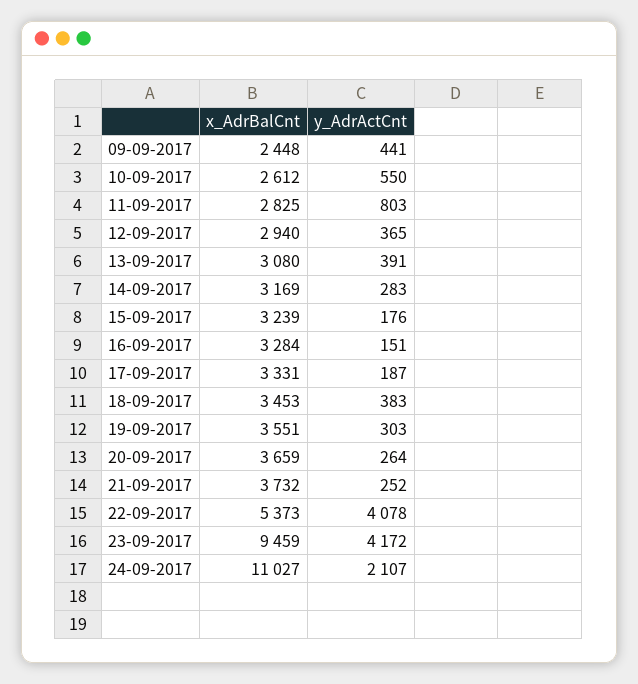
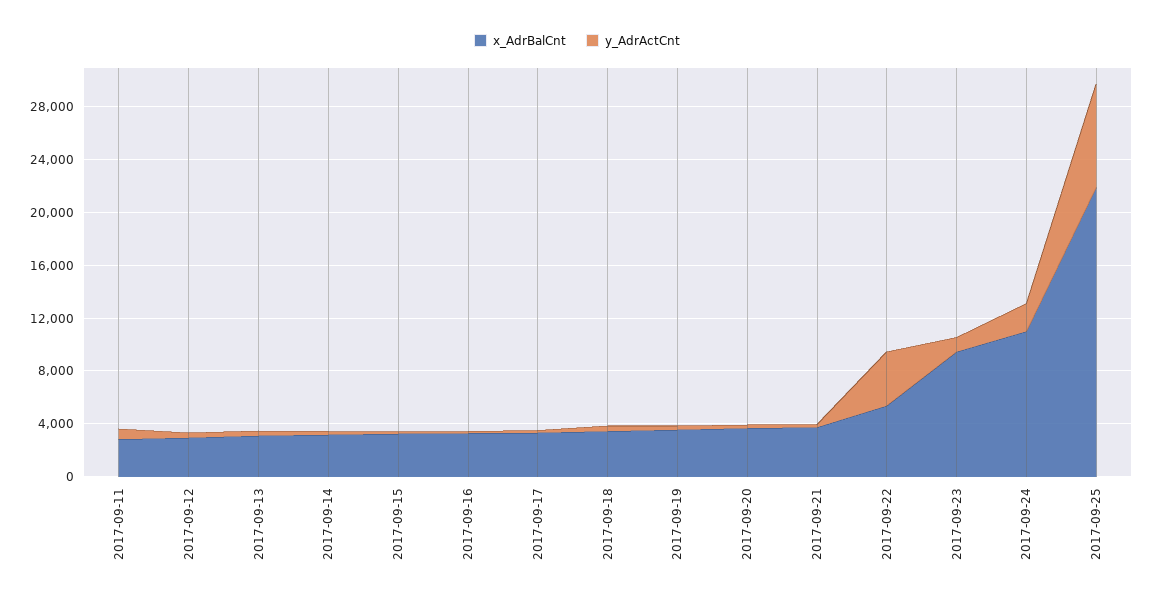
x_AdrBalCnt, 09-09-2017: 2448 -> none
y_AdrActCnt, 09-09-2017: 441 -> none
x_AdrBalCnt, 10-09-2017: 2612 -> none
y_AdrActCnt, 10-09-2017: 550 -> none
y_AdrActCnt, 23-09-2017: 4172 -> 1000
x_AdrBalCnt, 2017-09-25: none -> 22000
y_AdrActCnt, 2017-09-25: none -> 8000

